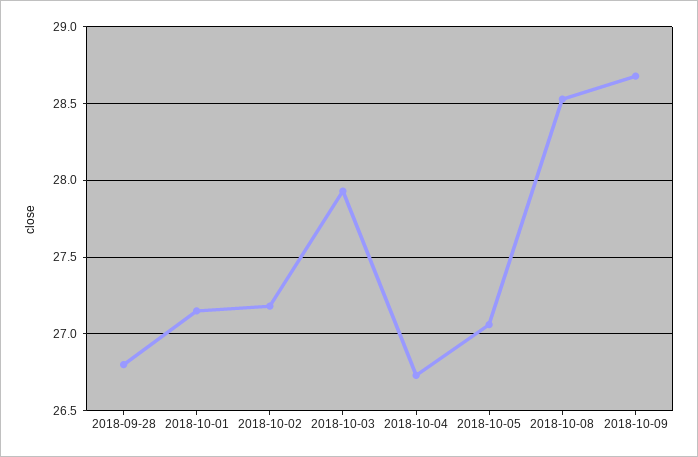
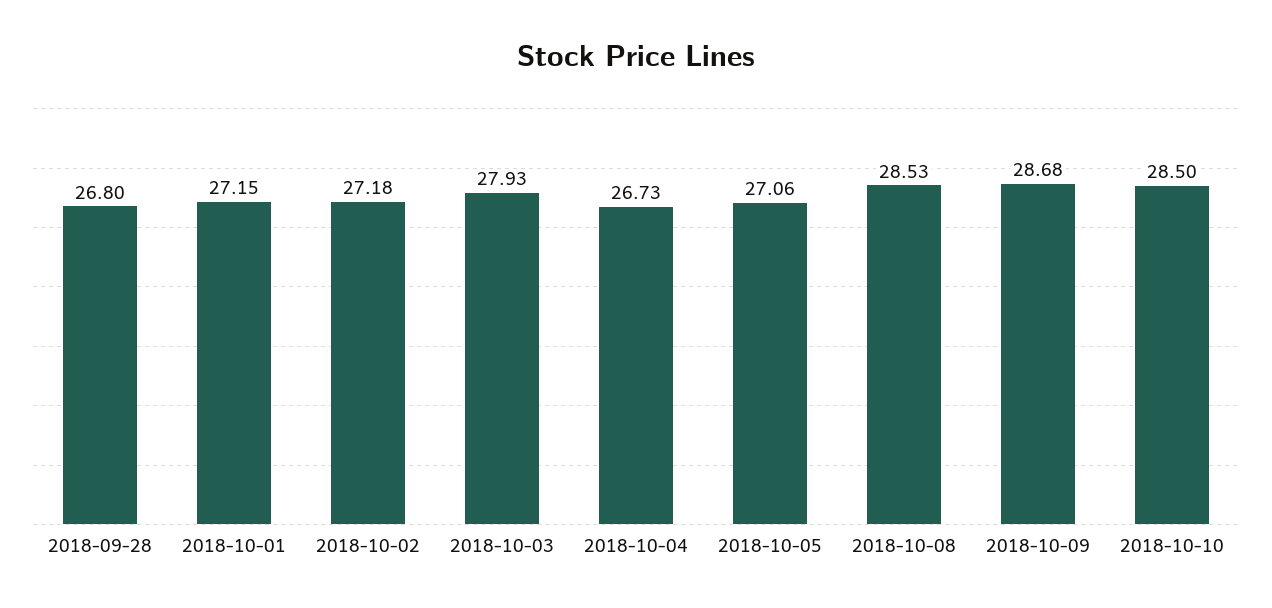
2018-10-10: none -> 28.5

